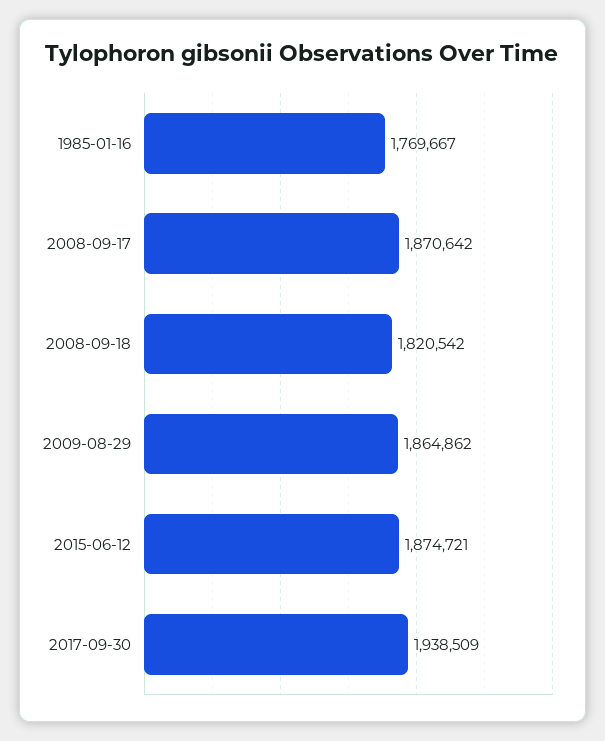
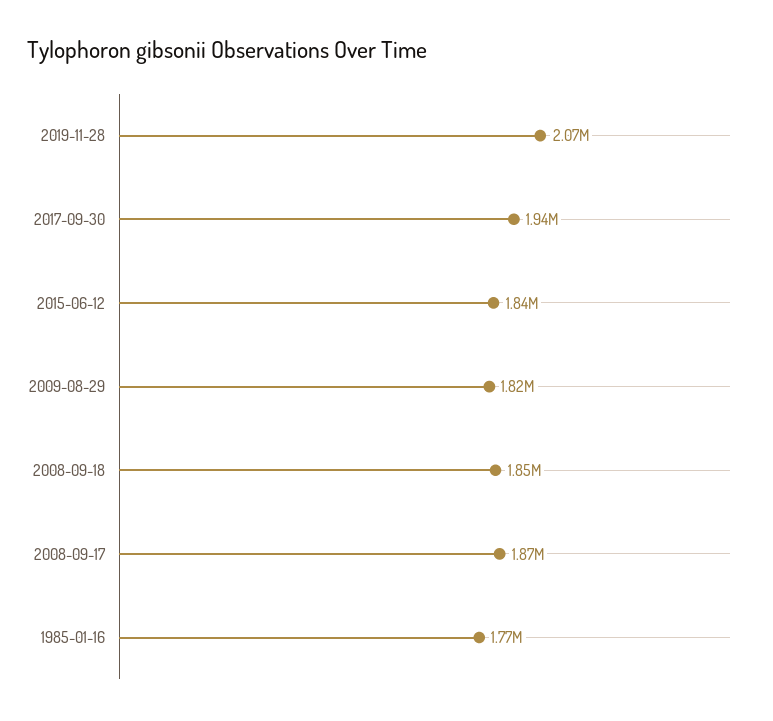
2008-09-18: 1820542 -> 1850000
2009-08-29: 1864862 -> 1820000
2015-06-12: 1874721 -> 1840000
2019-11-28: none -> 2070000

